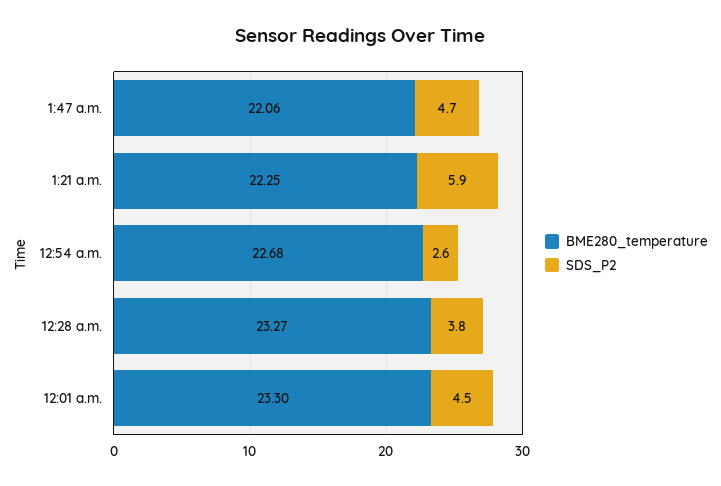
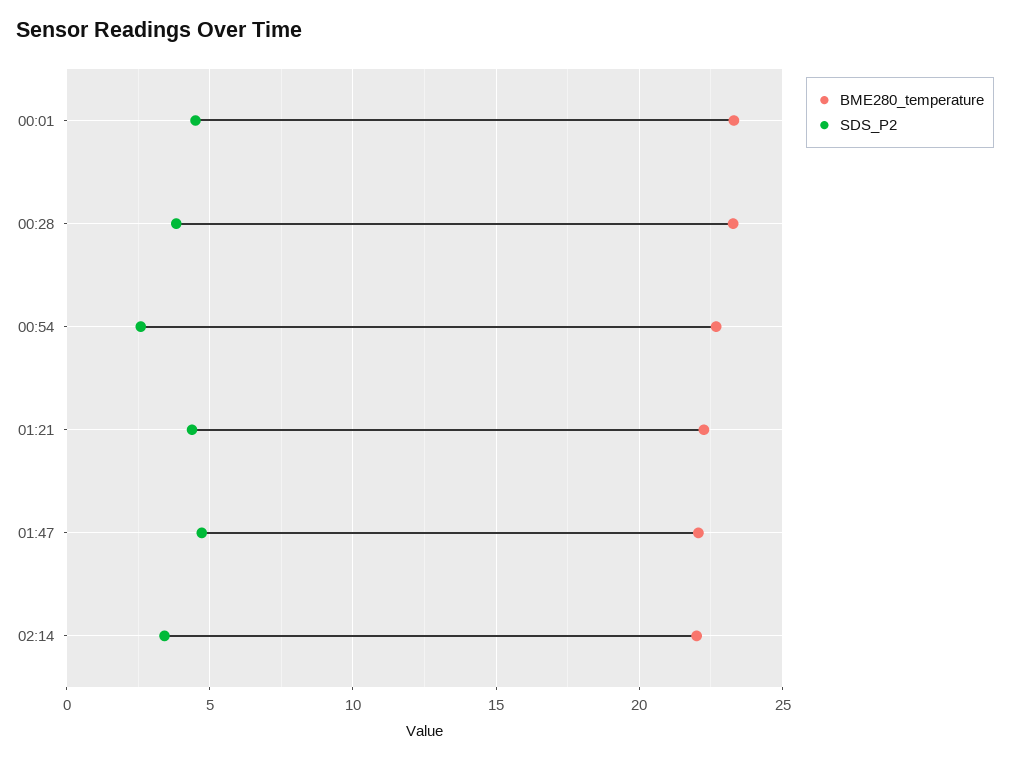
SDS_P2, 1:21 a.m.: 5.9 -> 4.5
BME280_temperature, 02:14: none -> 22
SDS_P2, 02:14: none -> 3.5

